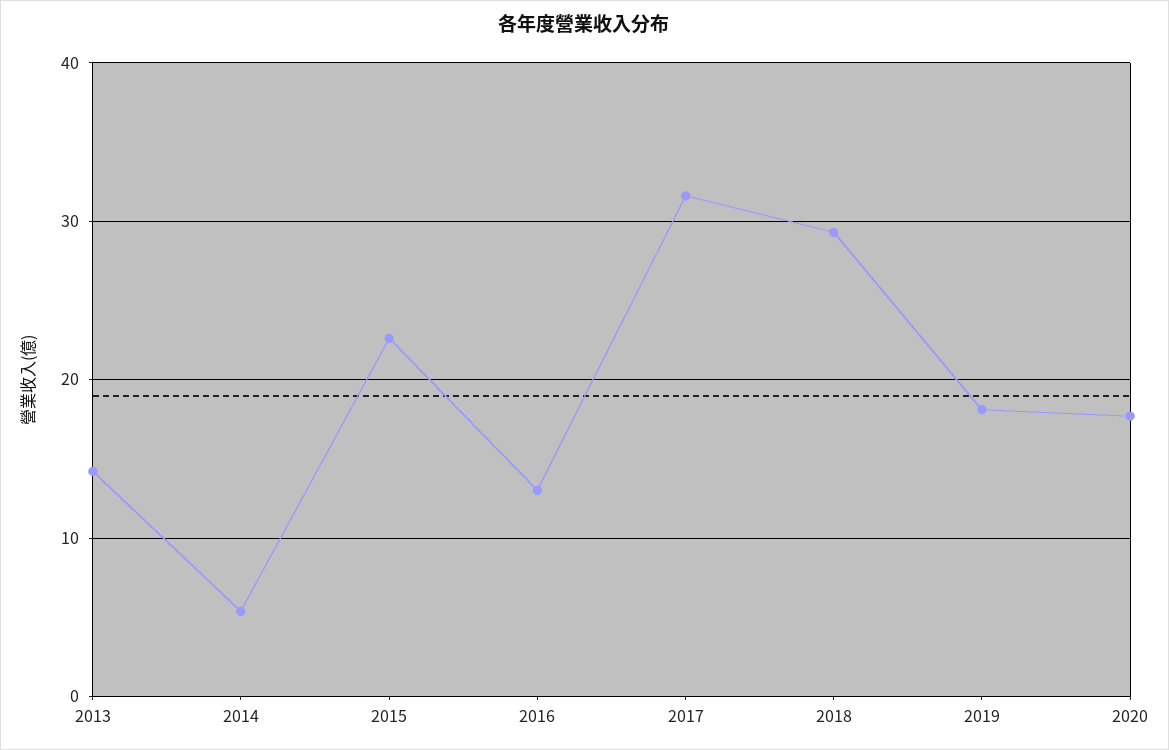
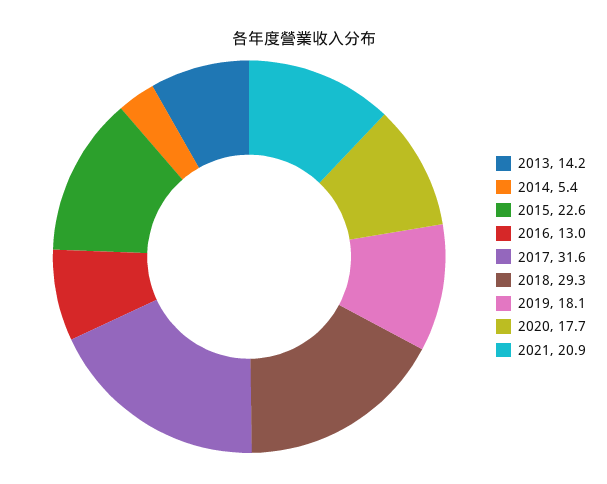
2021: none -> 20.9

